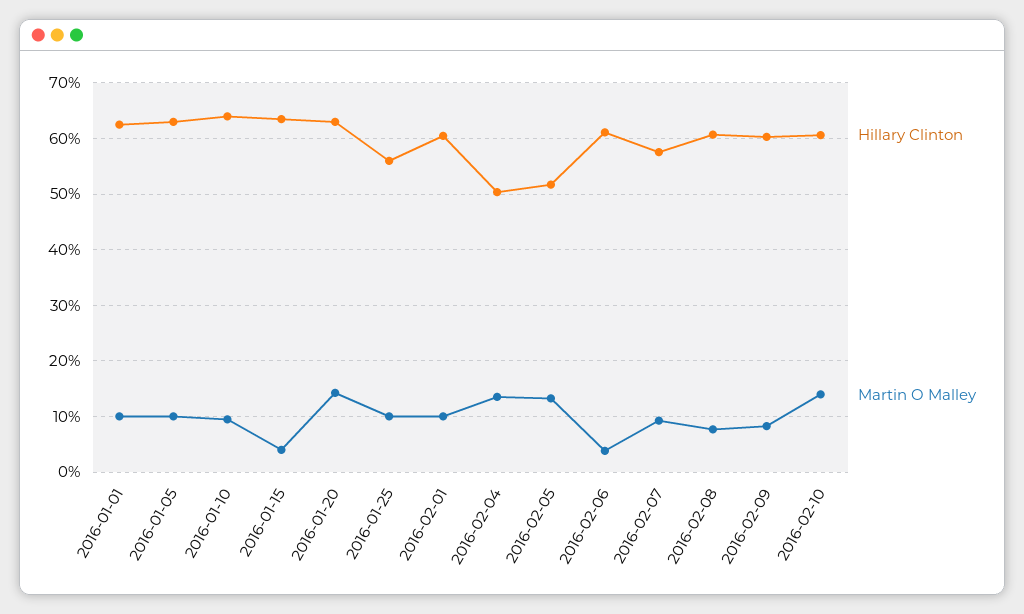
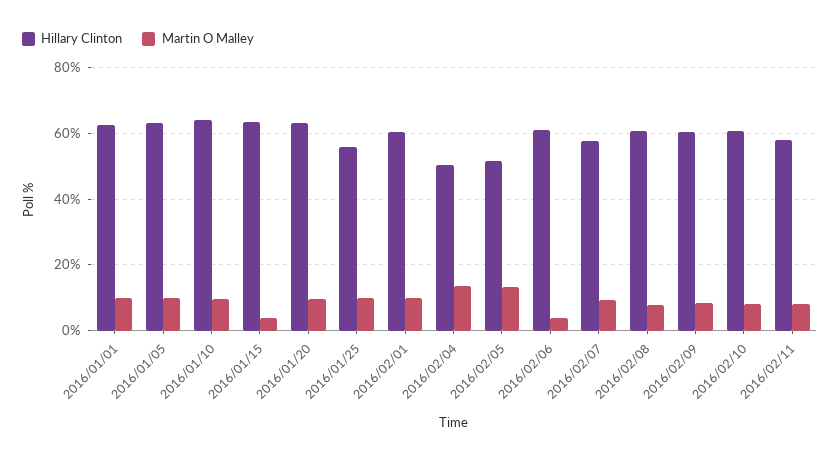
Martin O Malley, 2016-01-20: 14 -> 10
Martin O Malley, 2016-02-10: 14 -> 8
Hillary Clinton, 2016/02/11: none -> 58
Martin O Malley, 2016/02/11: none -> 8

